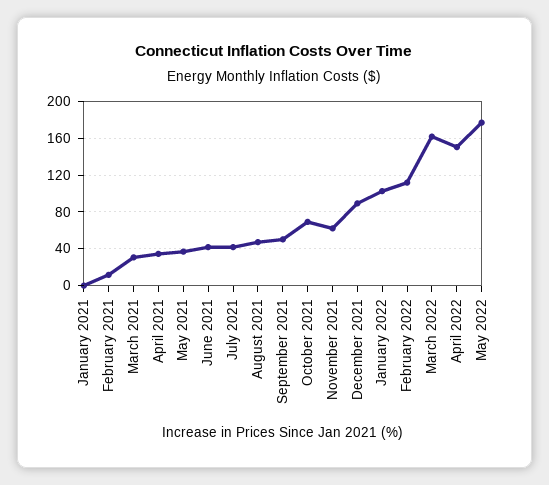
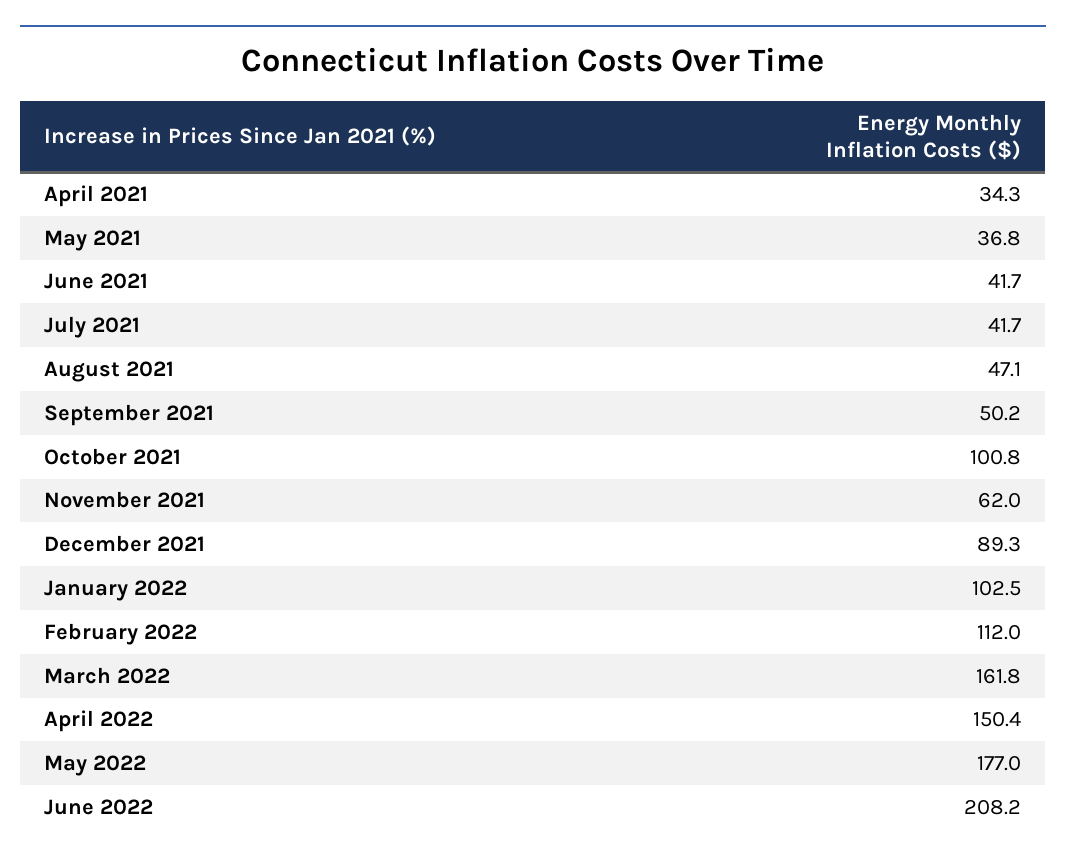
January 2021: 0 -> none
February 2021: 10 -> none
March 2021: 30 -> none
October 2021: 70 -> 100.8
June 2022: none -> 208.2

